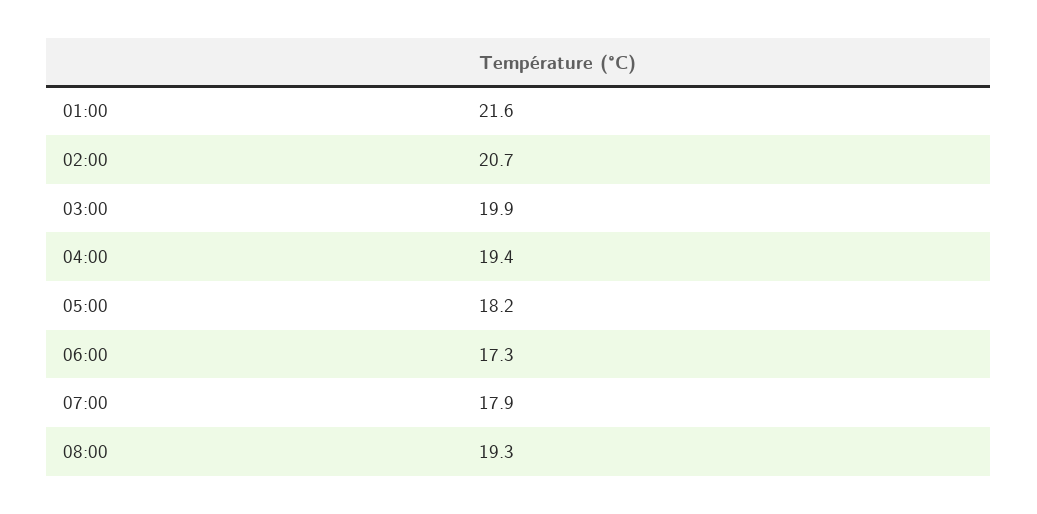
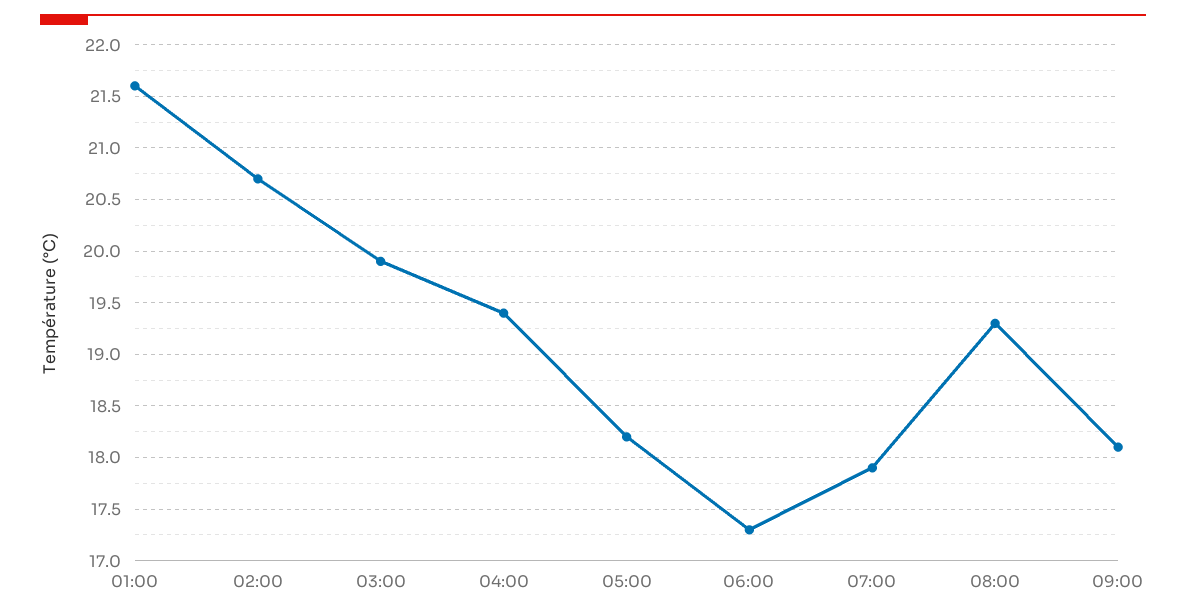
09:00: none -> 18.1

